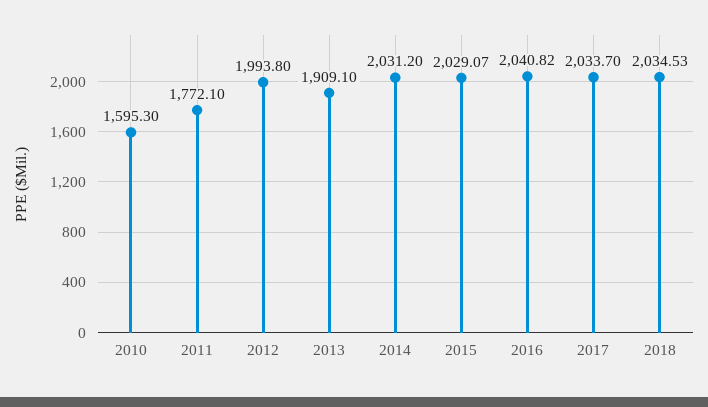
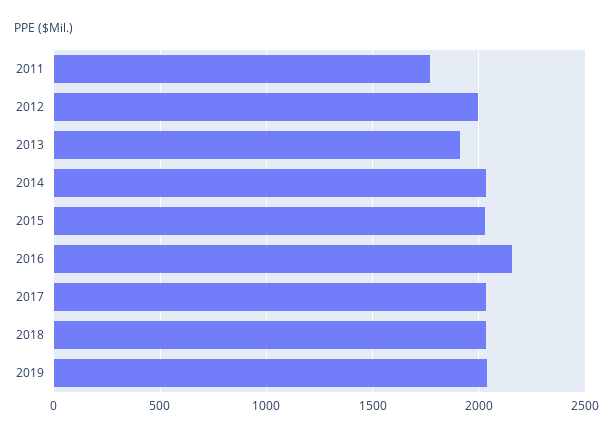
2010: 1595.3 -> none
2016: 2040.82 -> 2150
2019: none -> 2050

